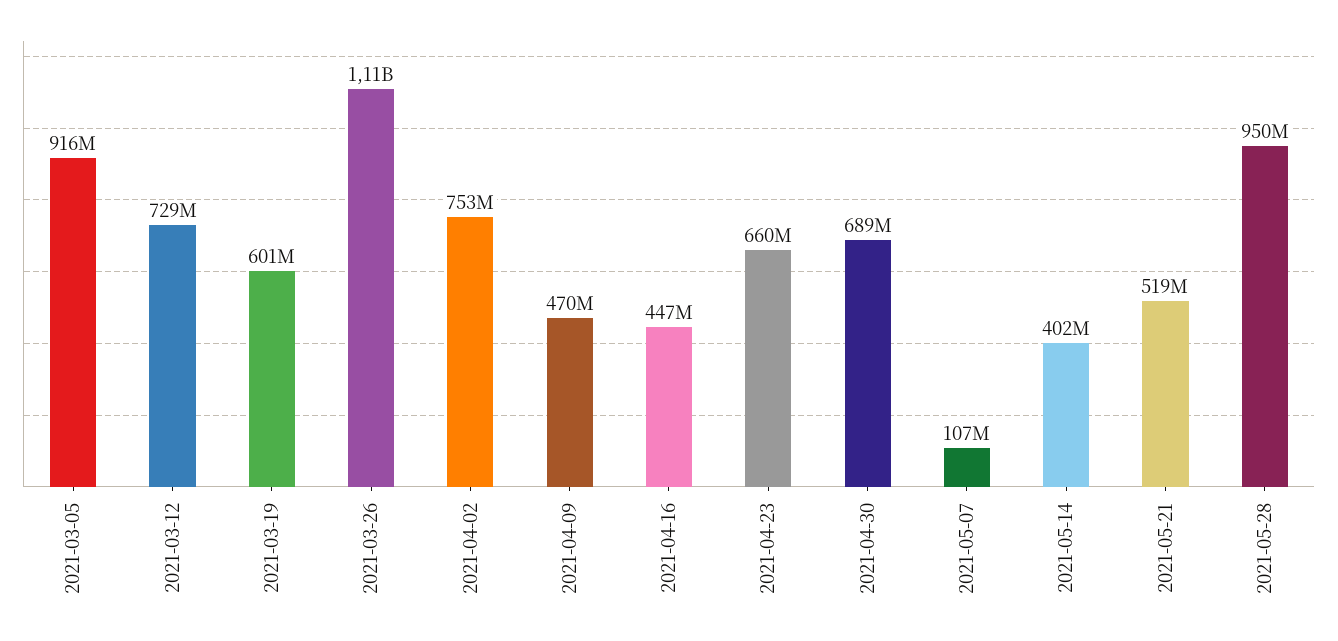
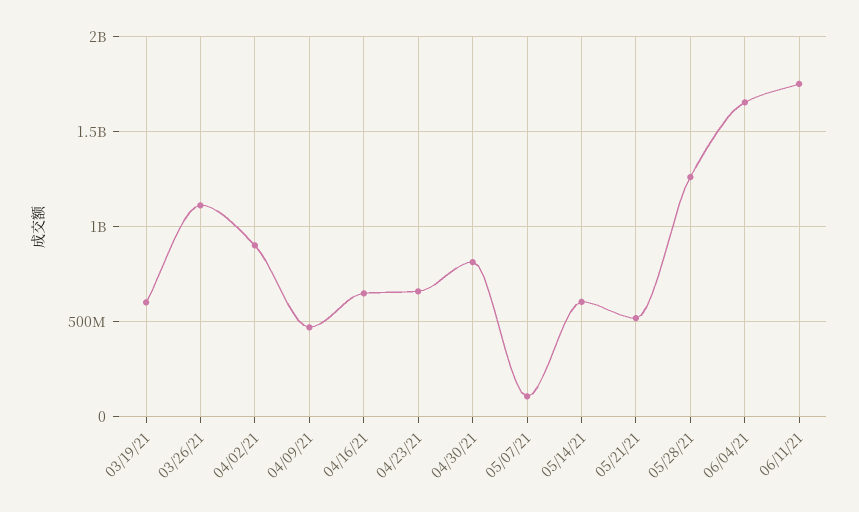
2021-03-05: 916000000 -> none
2021-03-12: 729000000 -> none
2021-04-02: 753000000 -> 900000000
2021-04-16: 447000000 -> 650000000
2021-04-30: 689000000 -> 800000000
2021-05-14: 402000000 -> 600000000
2021-05-28: 950000000 -> 1250000000
06/04/21: none -> 1650000000
06/11/21: none -> 1750000000

